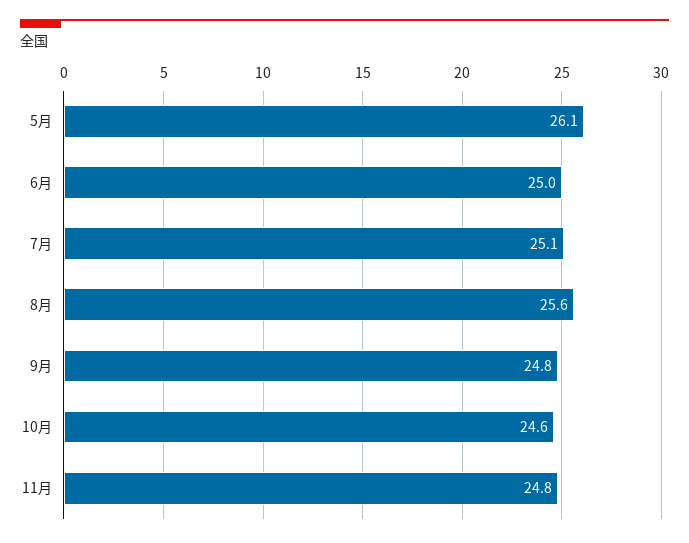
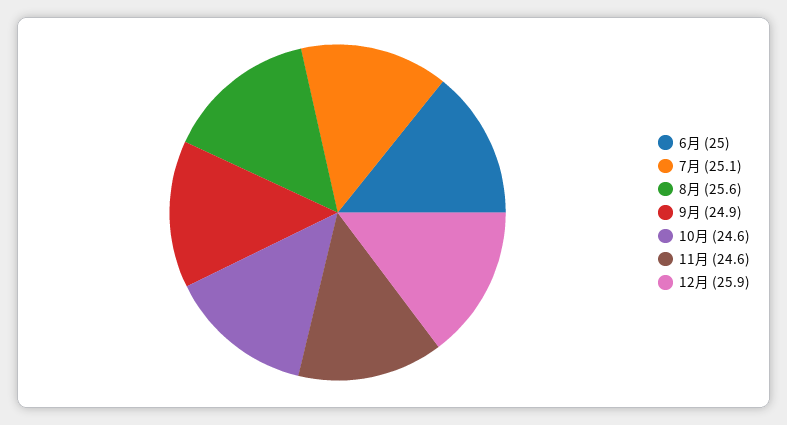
5月: 26.1 -> none
9月: 24.8 -> 24.9
11月: 24.8 -> 24.6
12月: none -> 25.9

